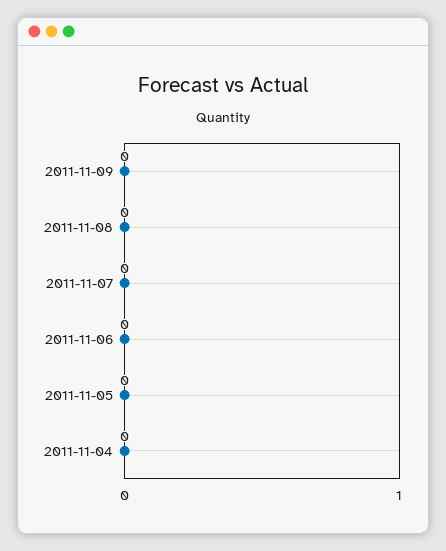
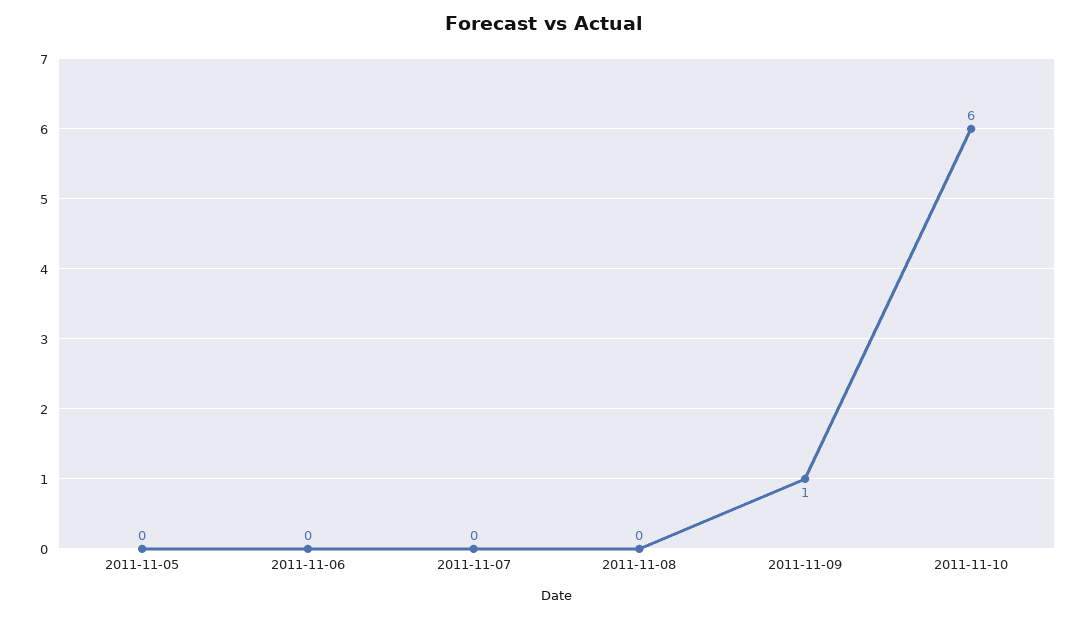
2011-11-09: 0 -> 1
2011-11-04: 0 -> none
2011-11-10: none -> 6

